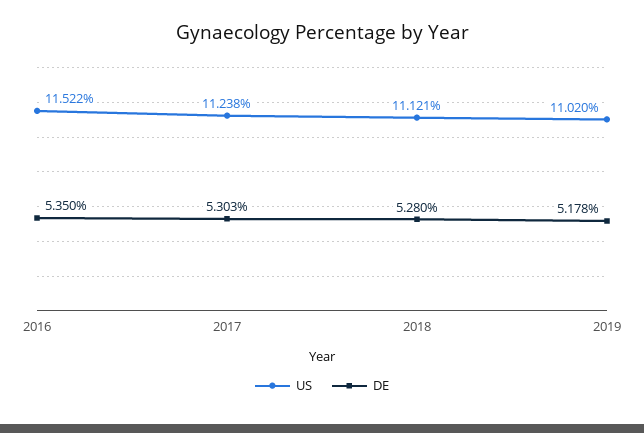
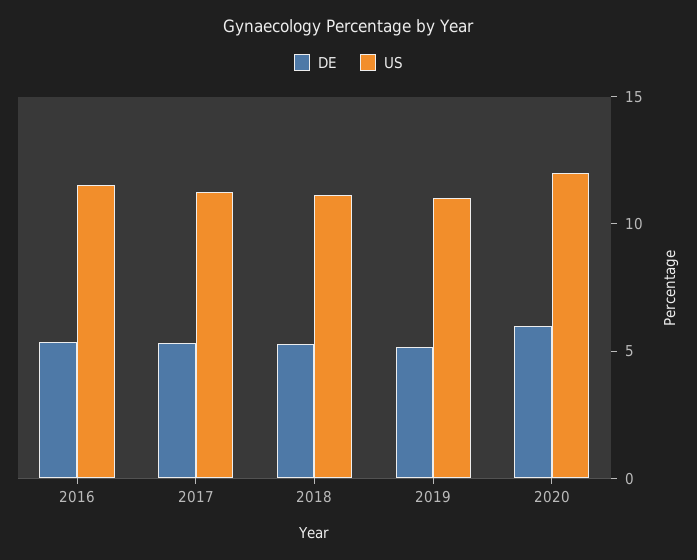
DE, 2020: none -> 6
US, 2020: none -> 12

